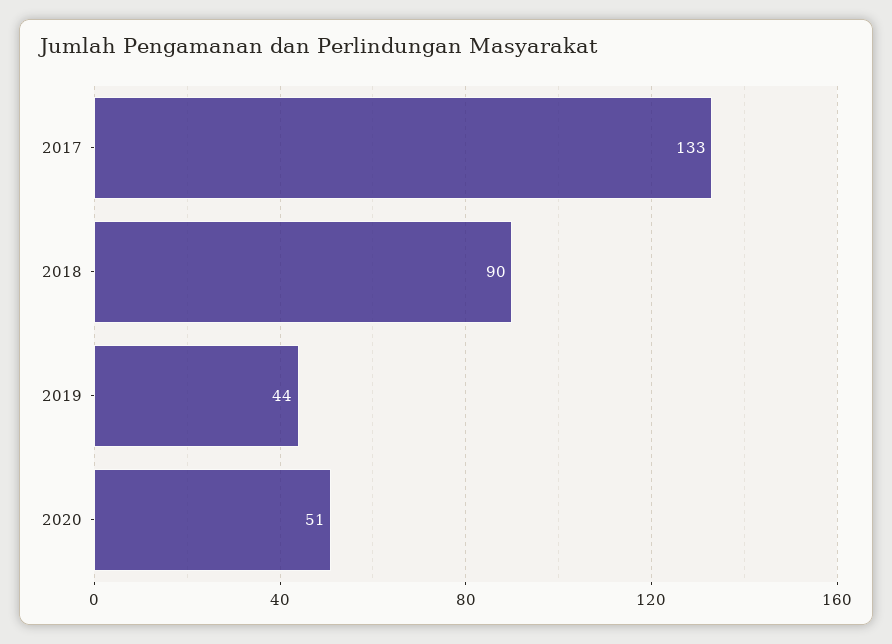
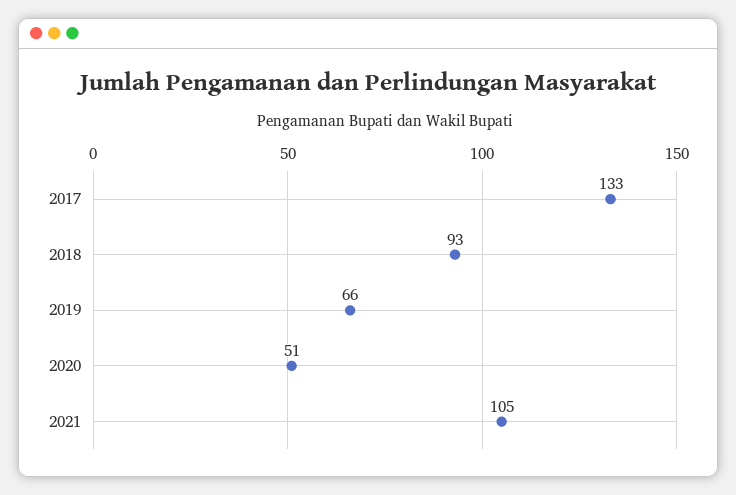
2018: 90 -> 93
2019: 44 -> 66
2021: none -> 105

